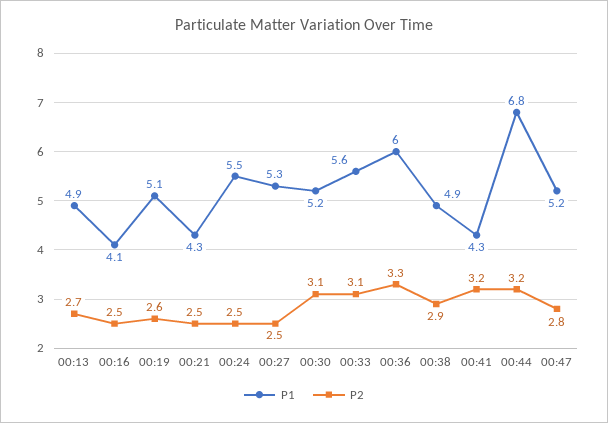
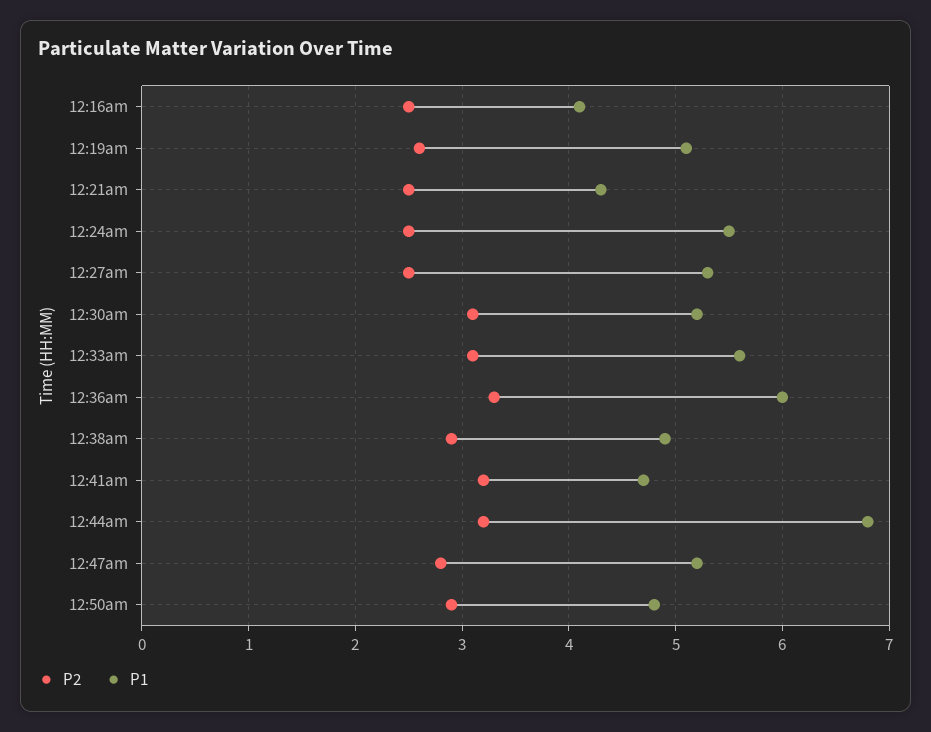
P1, 00:13: 4.9 -> none
P2, 00:13: 2.7 -> none
P1, 00:41: 4.3 -> 4.7
P2, 12:50am: none -> 2.9
P1, 12:50am: none -> 4.8

